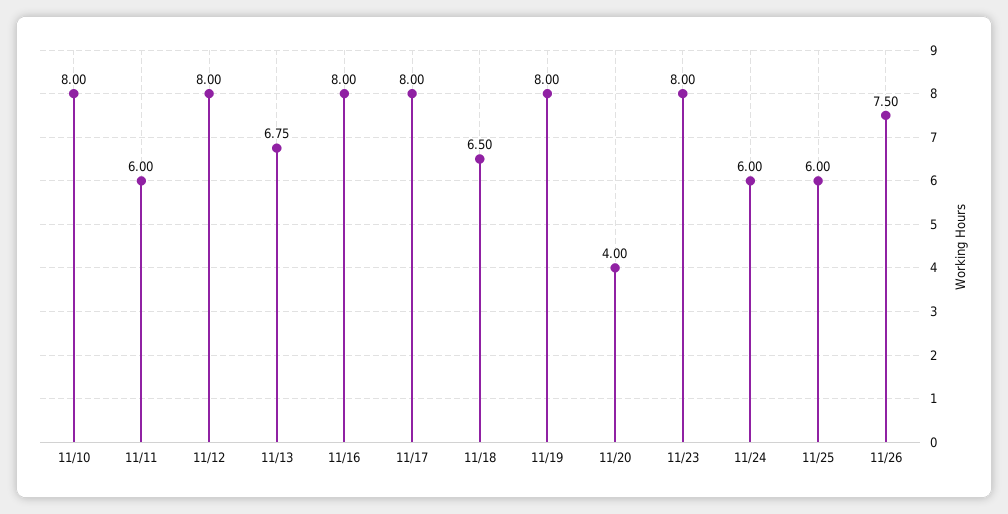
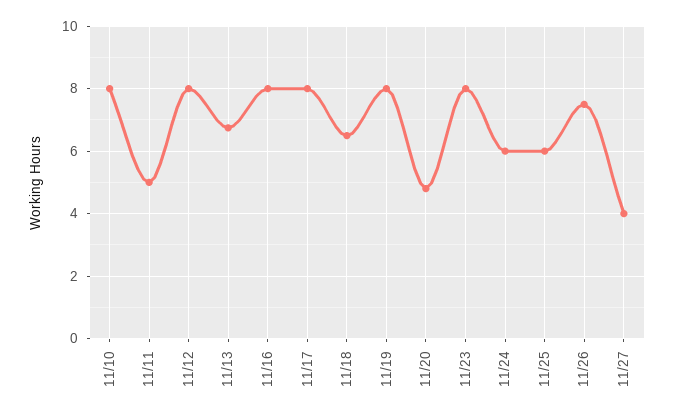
11/11: 6 -> 5
11/20: 4 -> 4.8
11/27: none -> 4

